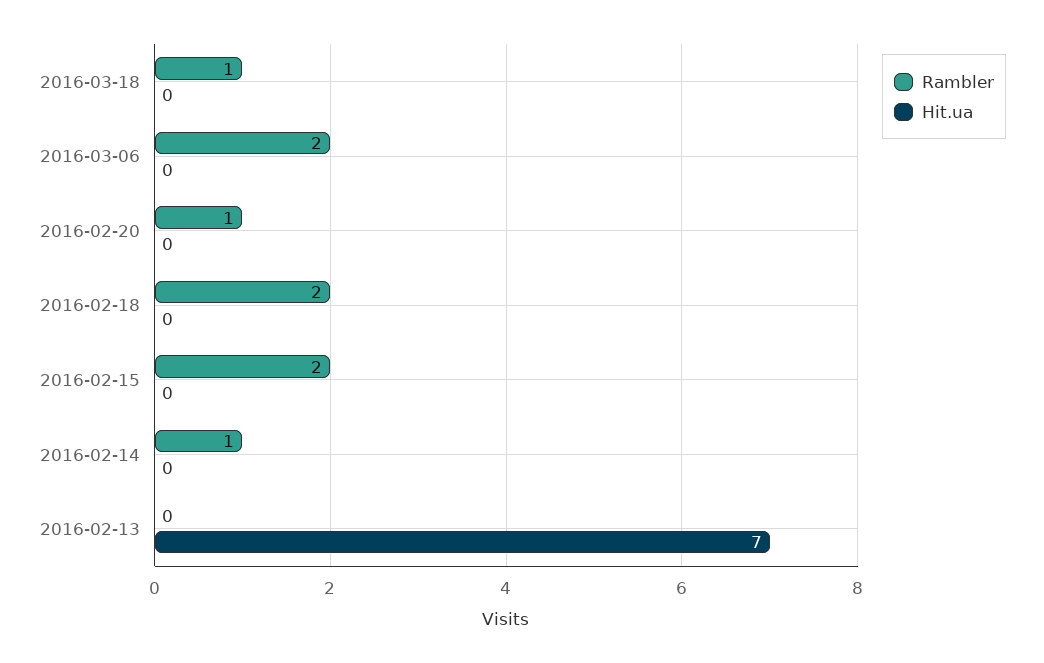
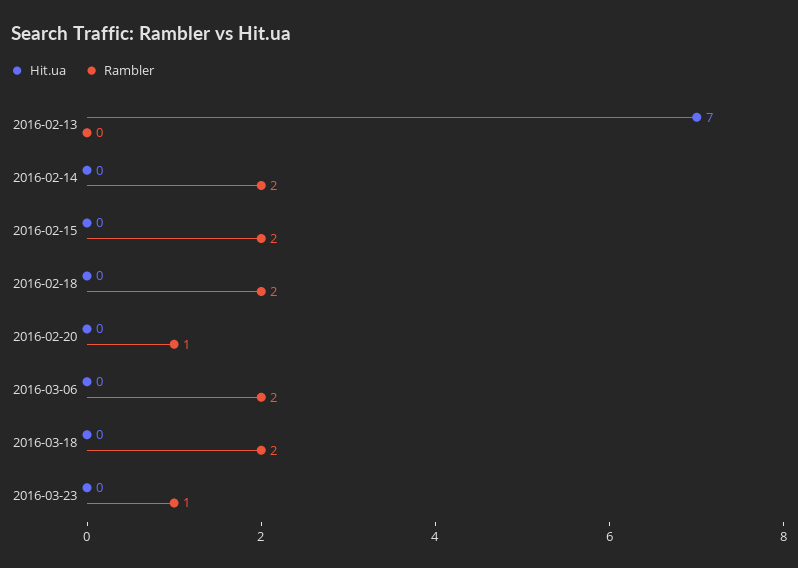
Rambler, 2016-03-18: 1 -> 2
Rambler, 2016-02-14: 1 -> 2
Hit.ua, 2016-03-23: none -> 0
Rambler, 2016-03-23: none -> 1

